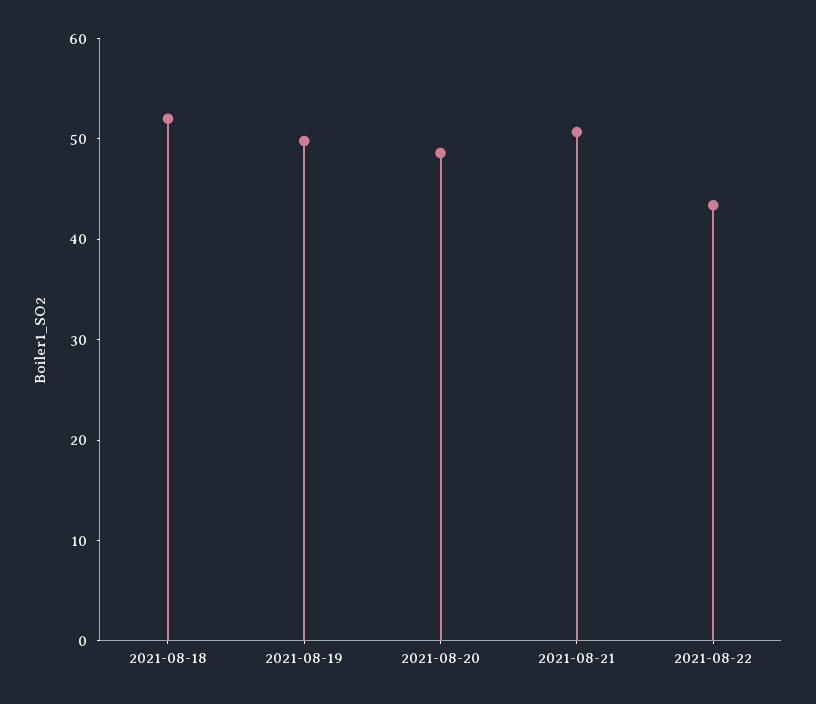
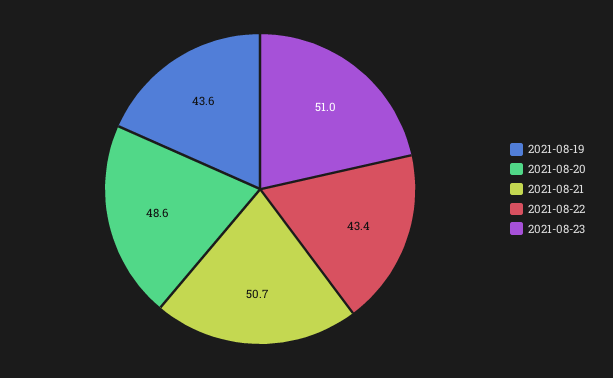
2021-08-18: 52 -> none
2021-08-19: 50 -> 43.6
2021-08-23: none -> 51

